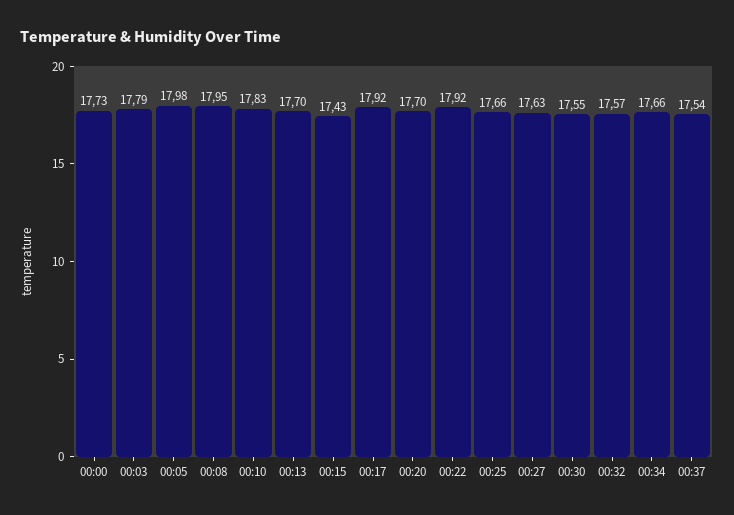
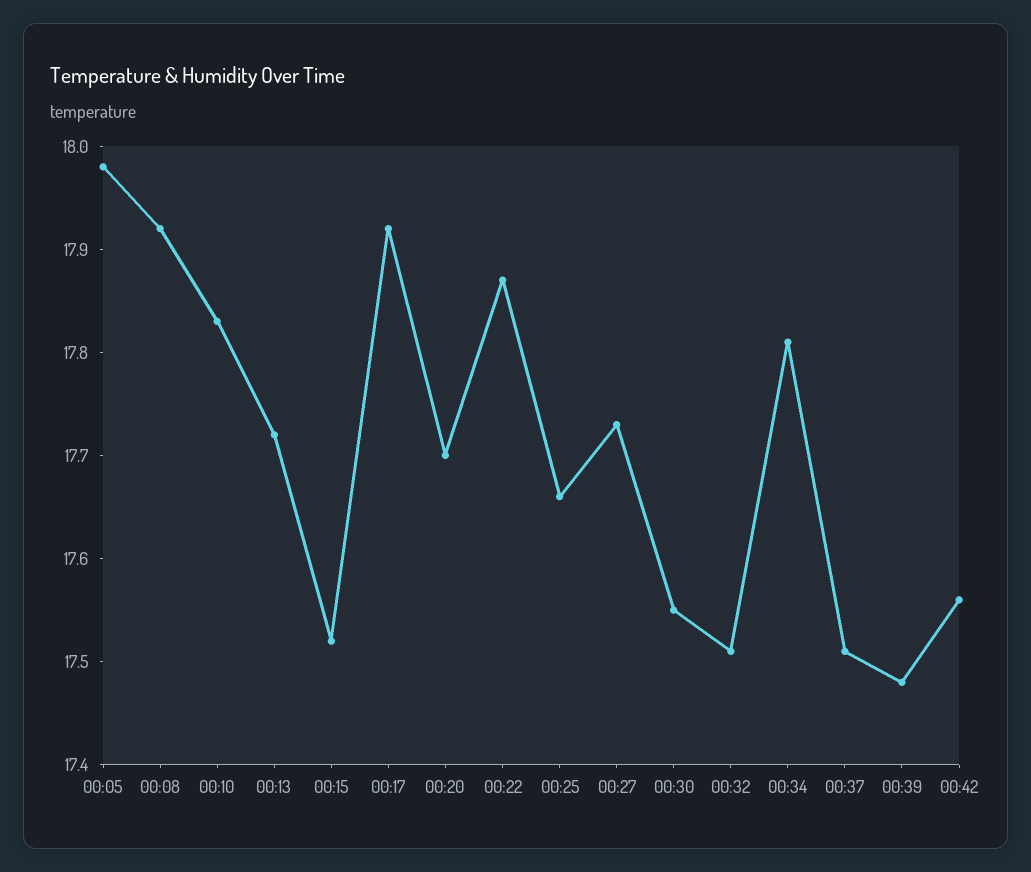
00:00: 17.73 -> none
00:03: 17.79 -> none
00:08: 17.95 -> 17.92
00:13: 17.7 -> 17.72
00:15: 17.43 -> 17.52
00:22: 17.92 -> 17.87
00:27: 17.63 -> 17.73
00:32: 17.57 -> 17.51
00:34: 17.66 -> 17.81
00:37: 17.54 -> 17.51
00:39: none -> 17.48
00:42: none -> 17.56

